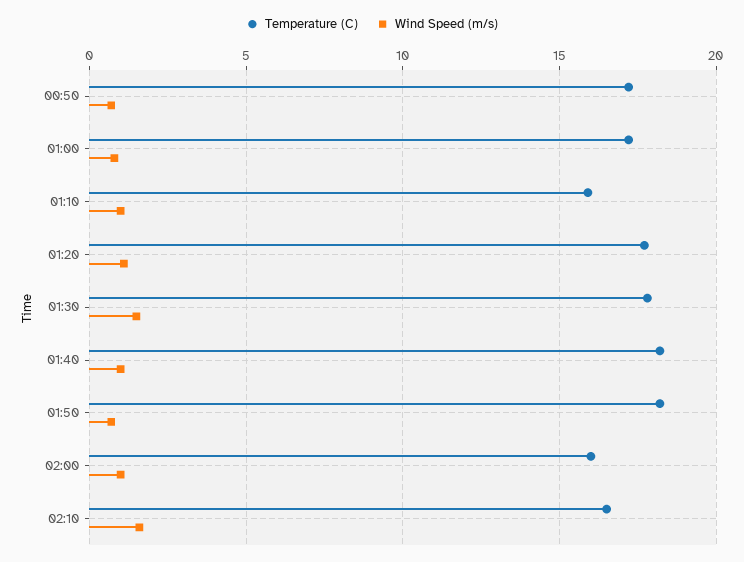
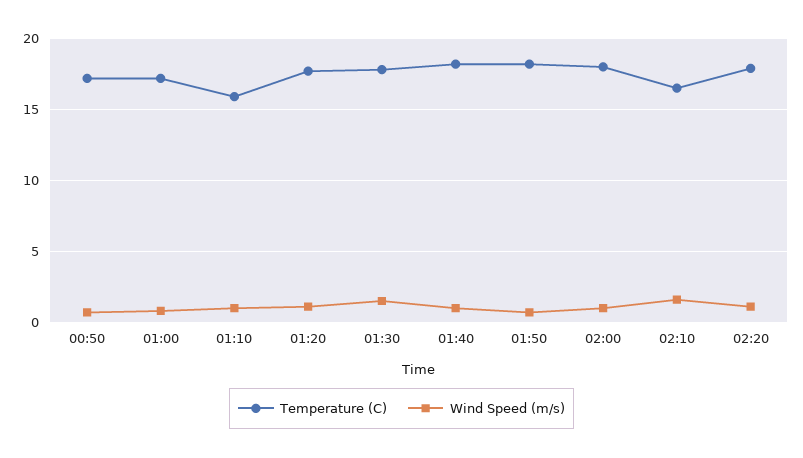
Temperature (C), 02:00: 16 -> 18
Temperature (C), 02:20: none -> 18
Wind Speed (m/s), 02:20: none -> 1

